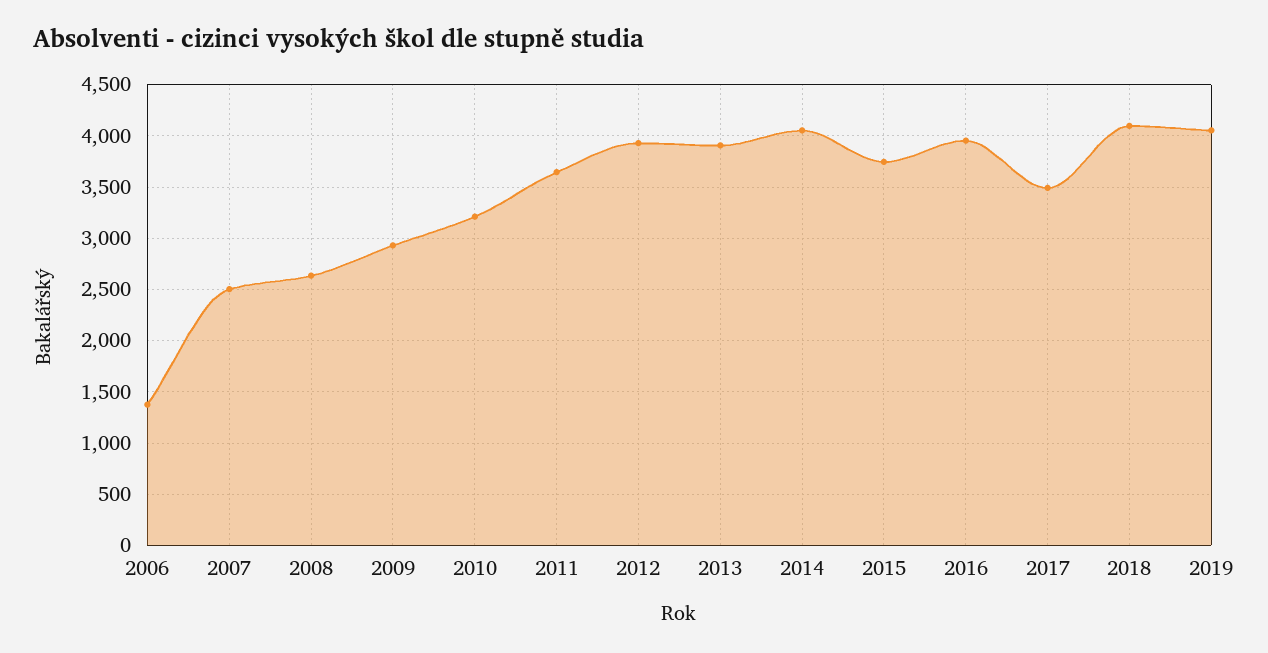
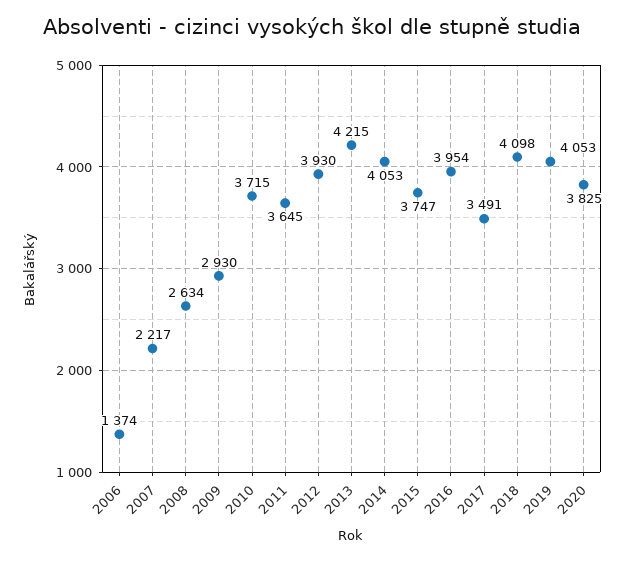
2007: 2500 -> 2217
2010: 3200 -> 3715
2013: 3900 -> 4215
2020: none -> 3825

